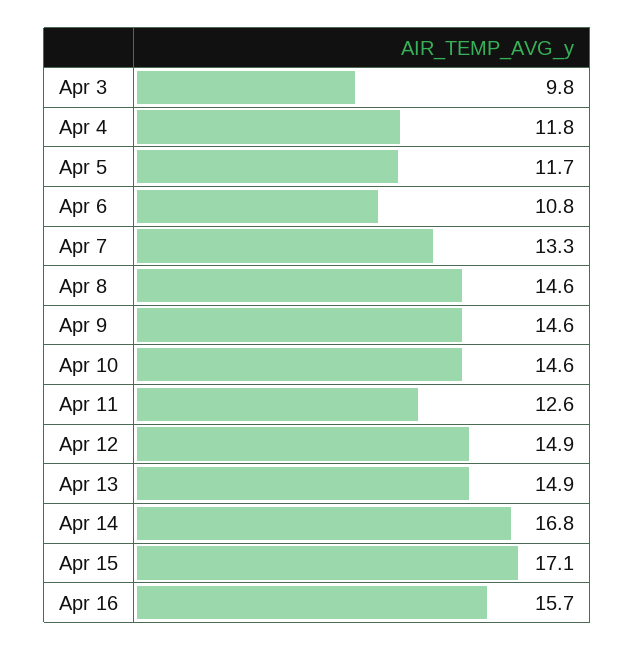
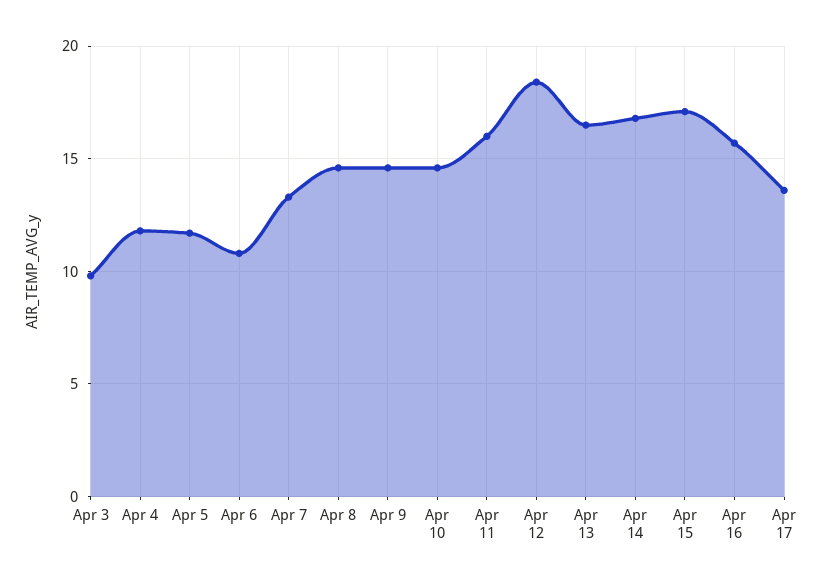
Apr 11: 12.6 -> 16
Apr 12: 14.9 -> 18.5
Apr 13: 14.9 -> 16.5
Apr 17: none -> 13.5

